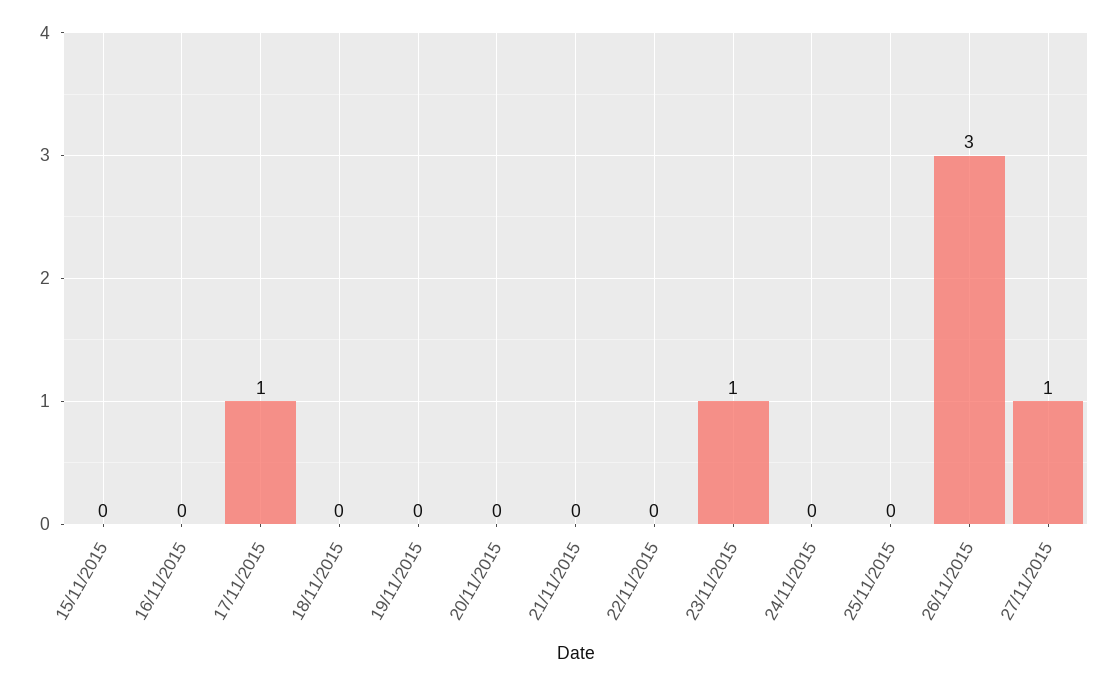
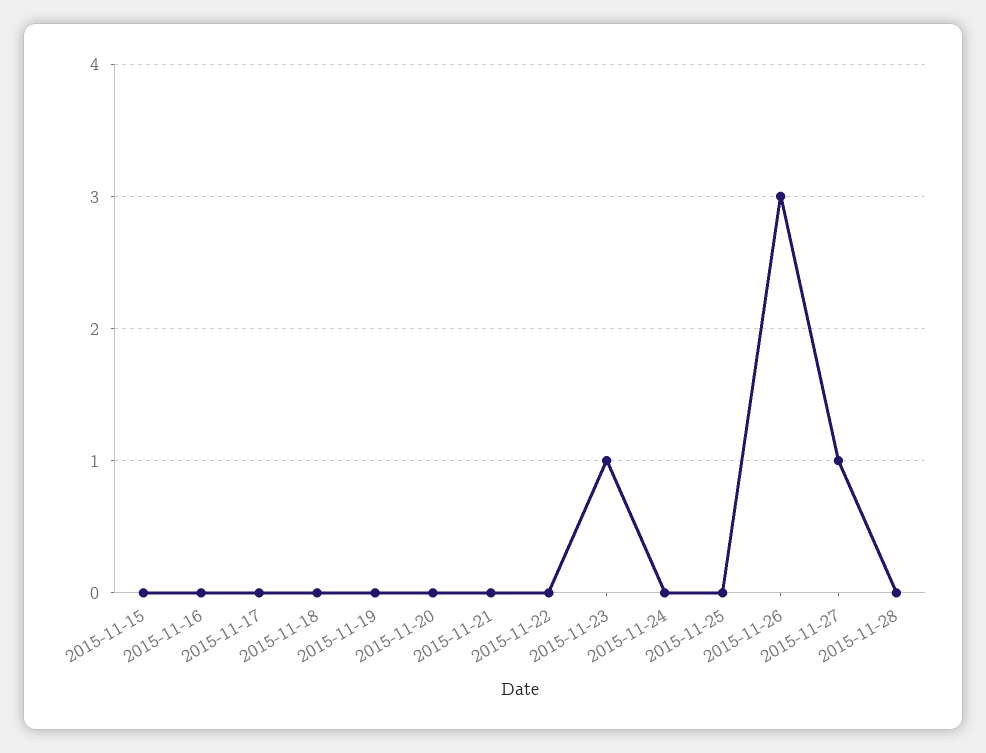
17/11/2015: 1 -> 0
2015-11-28: none -> 0

